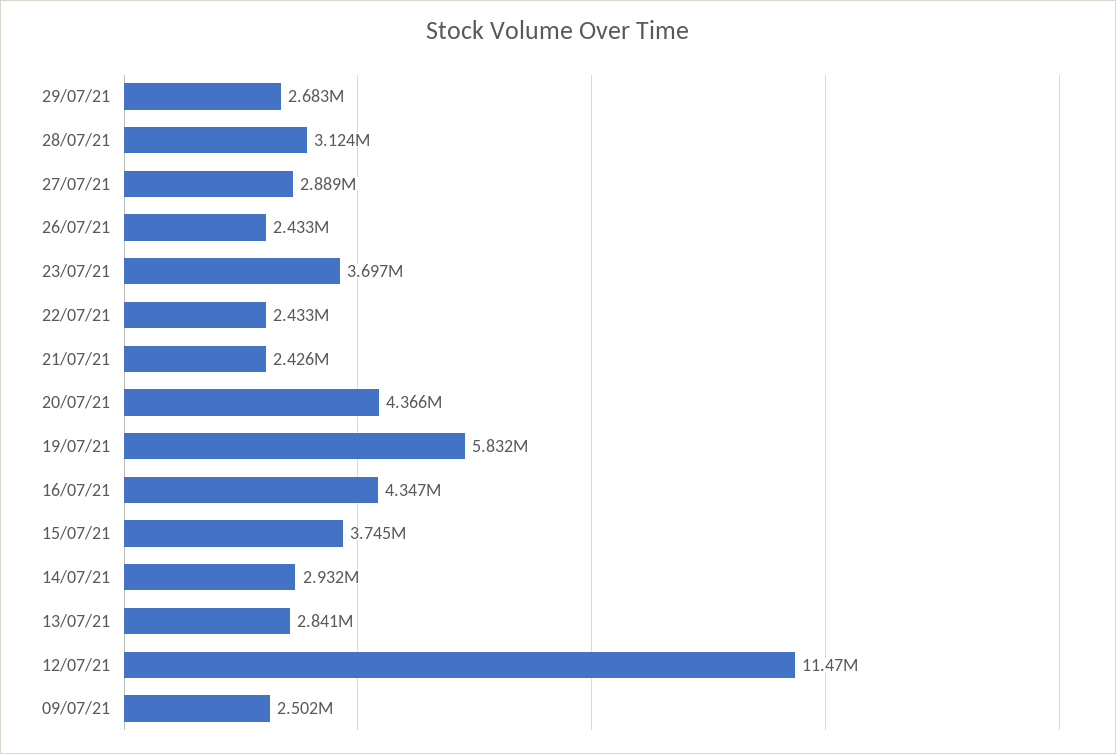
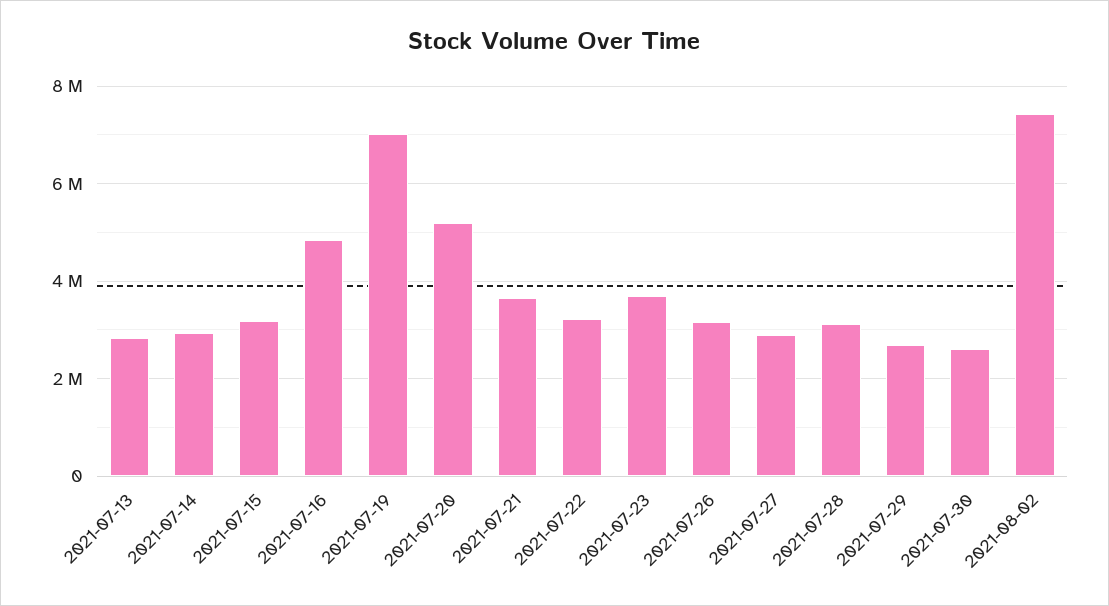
26/07/21: 2433000 -> 3200000
22/07/21: 2433000 -> 3200000
21/07/21: 2426000 -> 3600000
20/07/21: 4366000 -> 5200000
19/07/21: 5832000 -> 7000000
16/07/21: 4347000 -> 4800000
15/07/21: 3745000 -> 3200000
12/07/21: 11470000 -> none
09/07/21: 2502000 -> none
2021-07-30: none -> 2600000
2021-08-02: none -> 7400000

